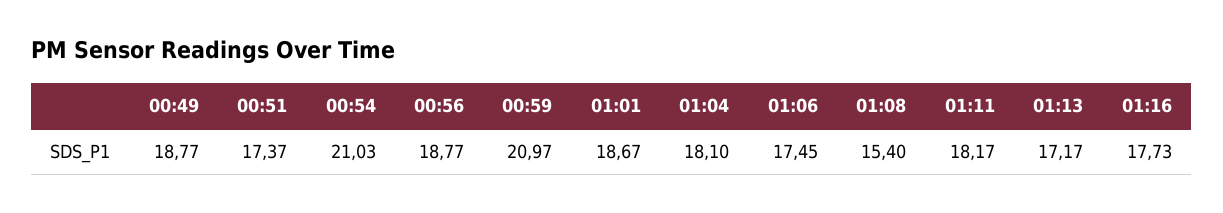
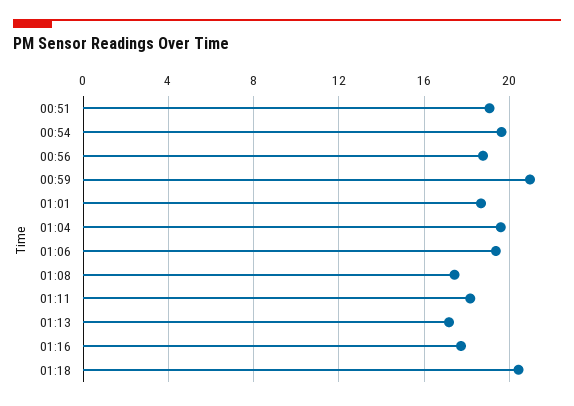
00:49: 18.77 -> none
00:51: 17.37 -> 19
00:54: 21.03 -> 19.5
01:04: 18.1 -> 19.5
01:06: 17.45 -> 19.5
01:08: 15.4 -> 17.5
01:18: none -> 20.5

